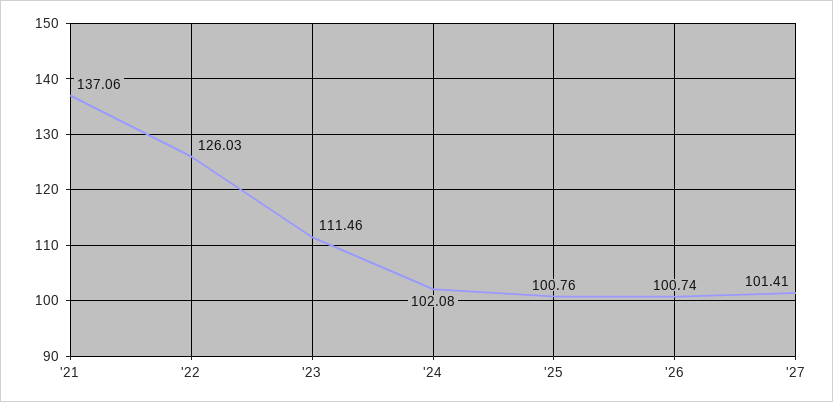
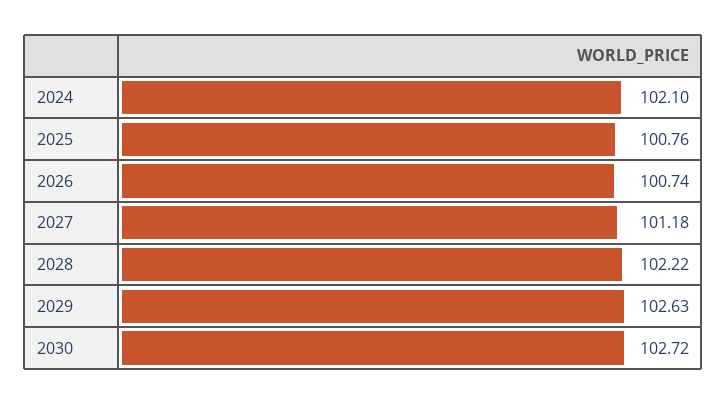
'21: 137.06 -> none
'22: 126.03 -> none
'23: 111.46 -> none
'24: 102.08 -> 102.1
'27: 101.41 -> 101.18
2028: none -> 102.22
2029: none -> 102.63
2030: none -> 102.72

